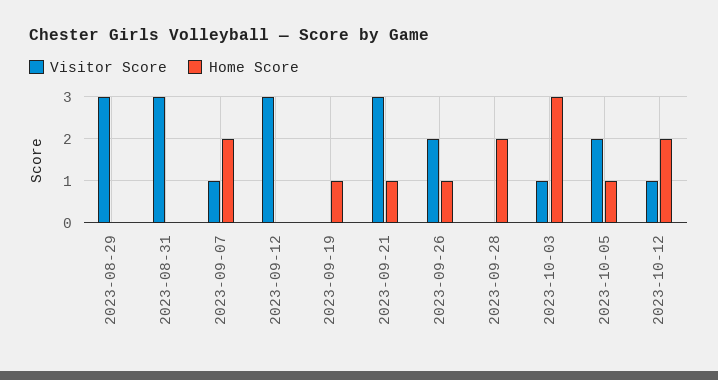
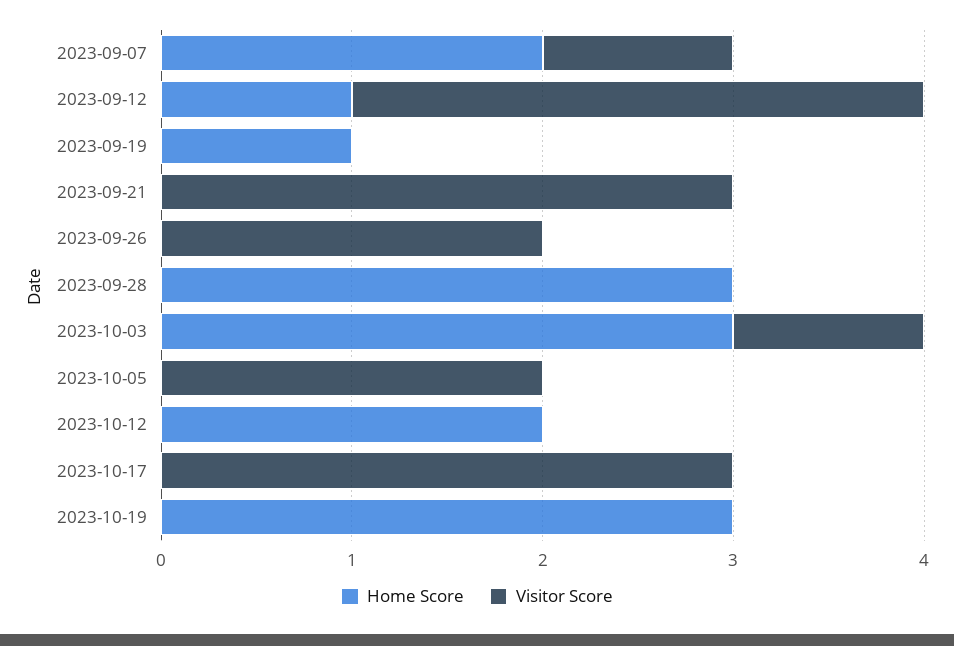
Visitor Score, 2023-08-29: 3 -> none
Home Score, 2023-08-29: 0 -> none
Visitor Score, 2023-08-31: 3 -> none
Home Score, 2023-08-31: 0 -> none
Home Score, 2023-09-12: 0 -> 1
Home Score, 2023-09-21: 1 -> 0
Home Score, 2023-09-26: 1 -> 0
Home Score, 2023-09-28: 2 -> 3
Home Score, 2023-10-05: 1 -> 0
Visitor Score, 2023-10-12: 1 -> 0
Home Score, 2023-10-17: none -> 0
Visitor Score, 2023-10-17: none -> 3
Home Score, 2023-10-19: none -> 3
Visitor Score, 2023-10-19: none -> 0

